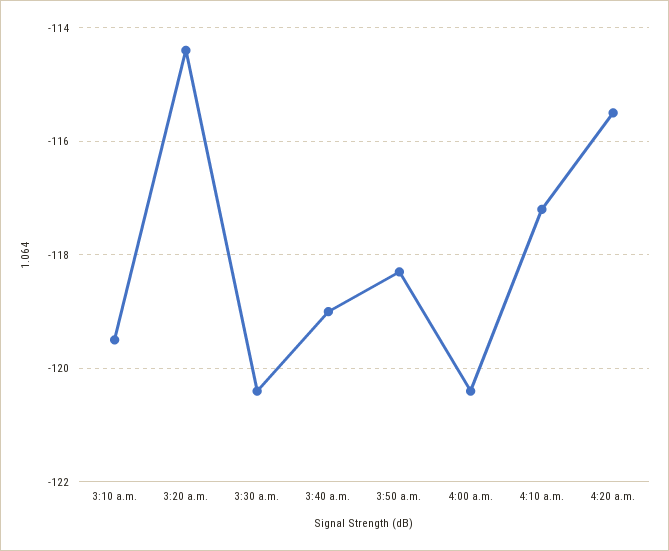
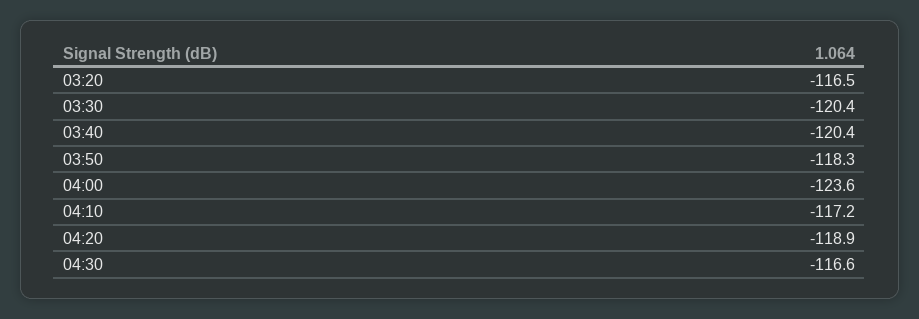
3:10 a.m.: -119.5 -> none
3:20 a.m.: -114.5 -> -116.5
3:40 a.m.: -119 -> -120.4
4:00 a.m.: -120.5 -> -123.6
4:20 a.m.: -115.5 -> -118.9
04:30: none -> -116.6

